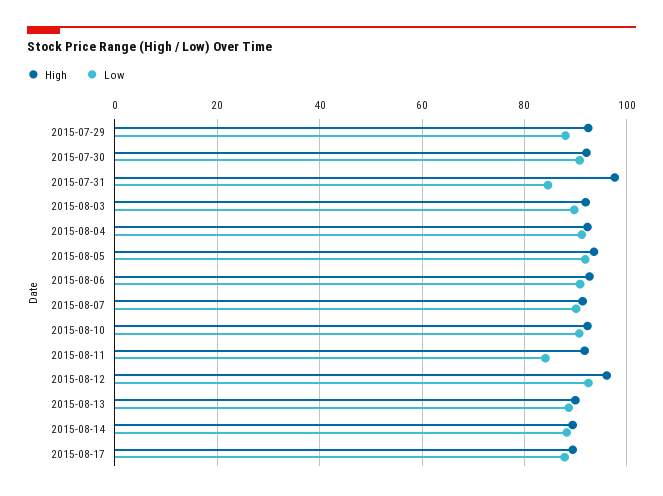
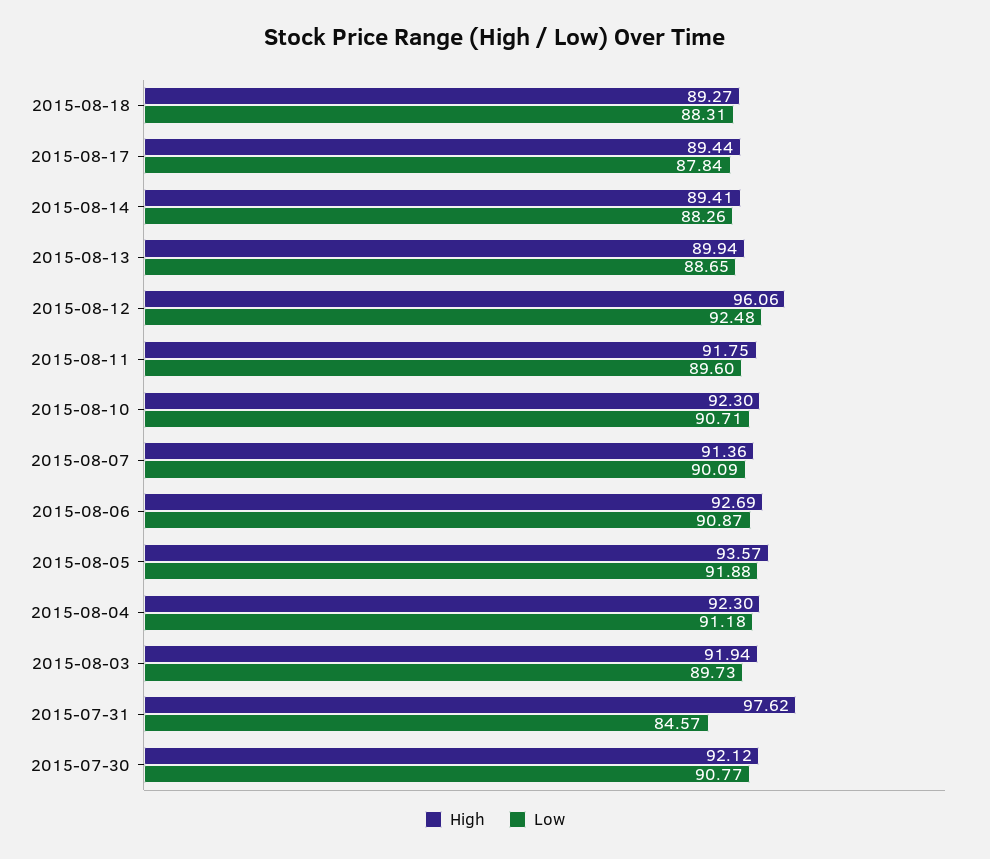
High, 2015-07-29: 92 -> none
Low, 2015-07-29: 88 -> none
Low, 2015-08-11: 84 -> 89.6
High, 2015-08-18: none -> 89.27
Low, 2015-08-18: none -> 88.31

